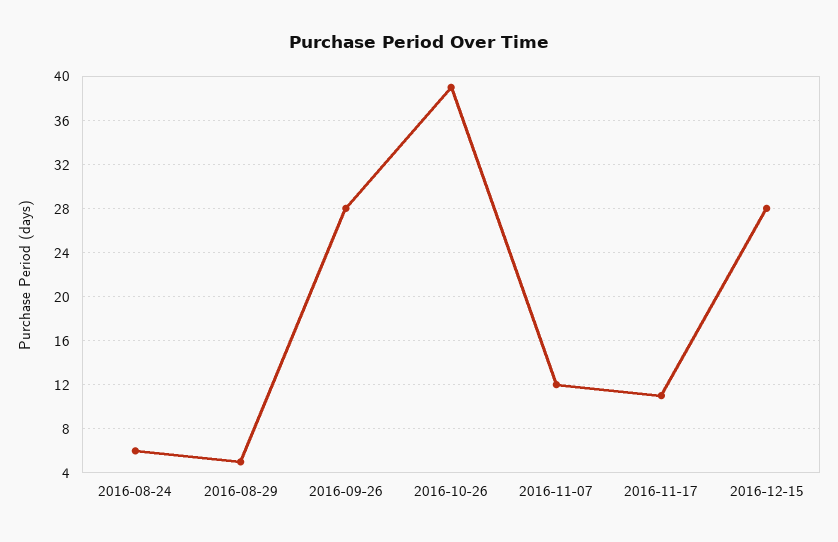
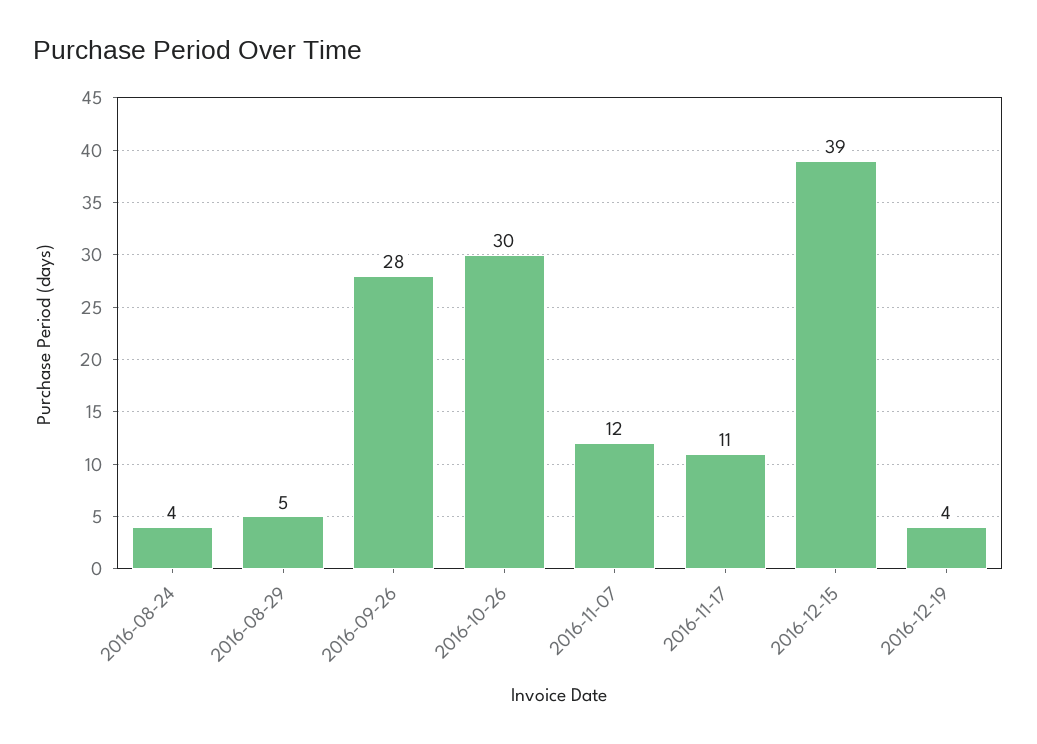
2016-08-24: 6 -> 4
2016-10-26: 39 -> 30
2016-12-15: 28 -> 39
2016-12-19: none -> 4

